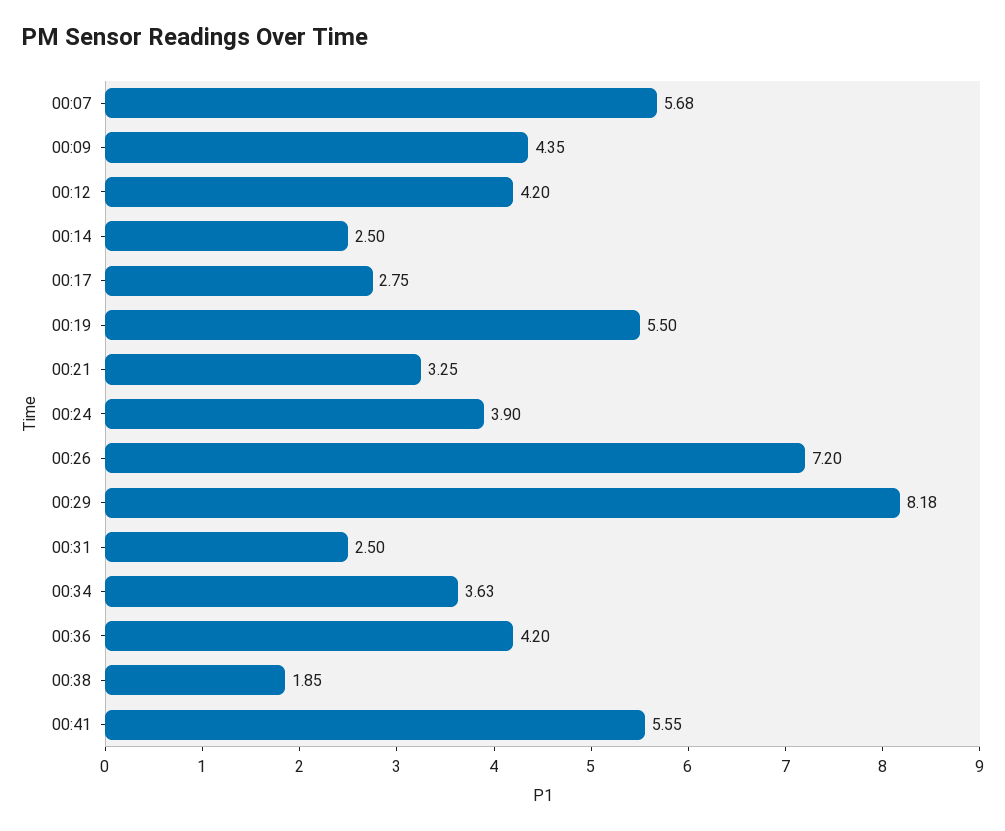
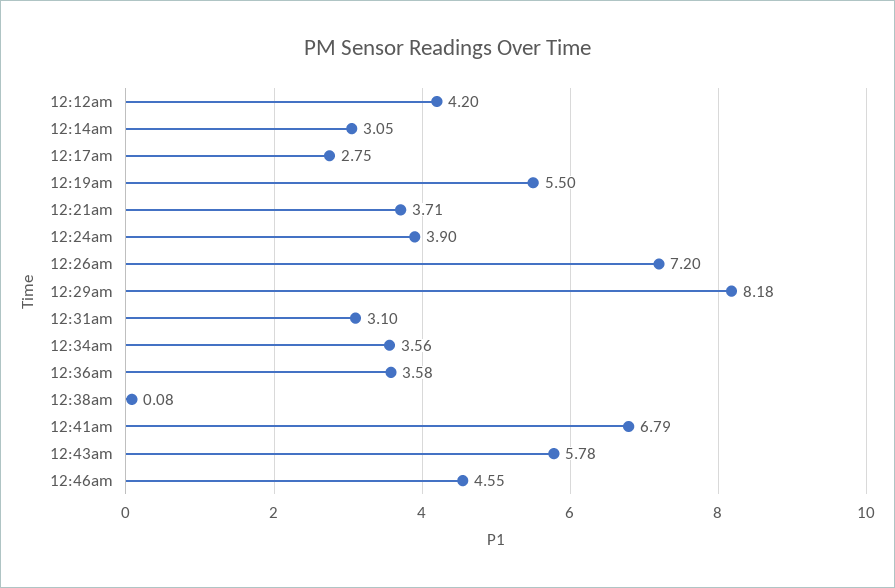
00:07: 5.68 -> none
00:09: 4.35 -> none
00:14: 2.5 -> 3.05
00:21: 3.25 -> 3.71
00:31: 2.5 -> 3.1
00:34: 3.63 -> 3.56
00:36: 4.2 -> 3.58
00:38: 1.85 -> 0.08
00:41: 5.55 -> 6.79
12:43am: none -> 5.78
12:46am: none -> 4.55

